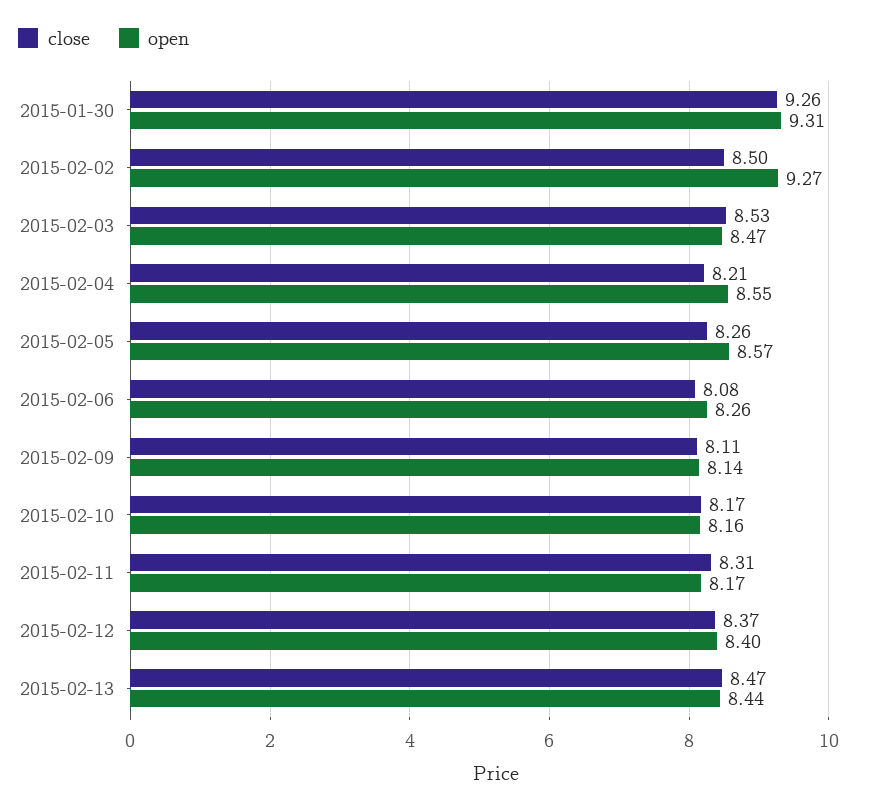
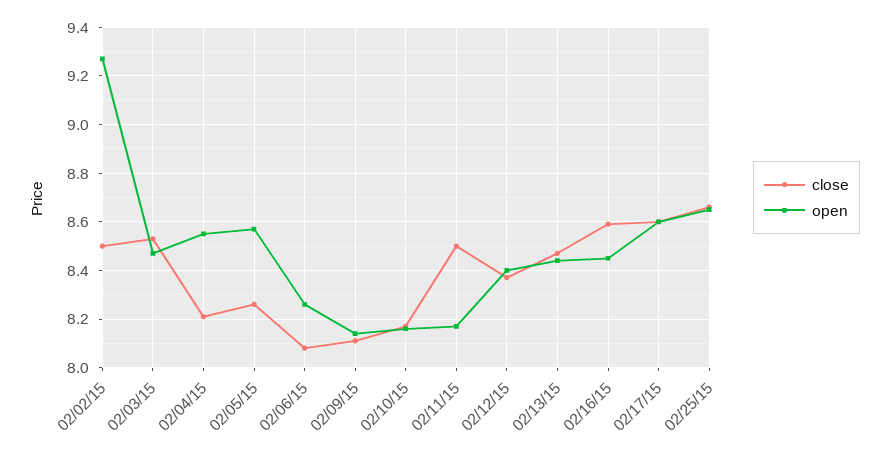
close, 2015-01-30: 9.26 -> none
open, 2015-01-30: 9.31 -> none
close, 2015-02-11: 8.31 -> 8.5
close, 02/16/15: none -> 8.6
open, 02/16/15: none -> 8.45
close, 02/17/15: none -> 8.6
open, 02/17/15: none -> 8.6
close, 02/25/15: none -> 8.65
open, 02/25/15: none -> 8.65

